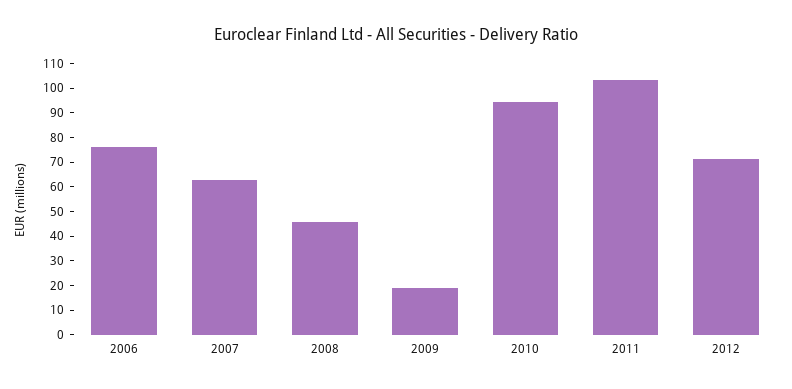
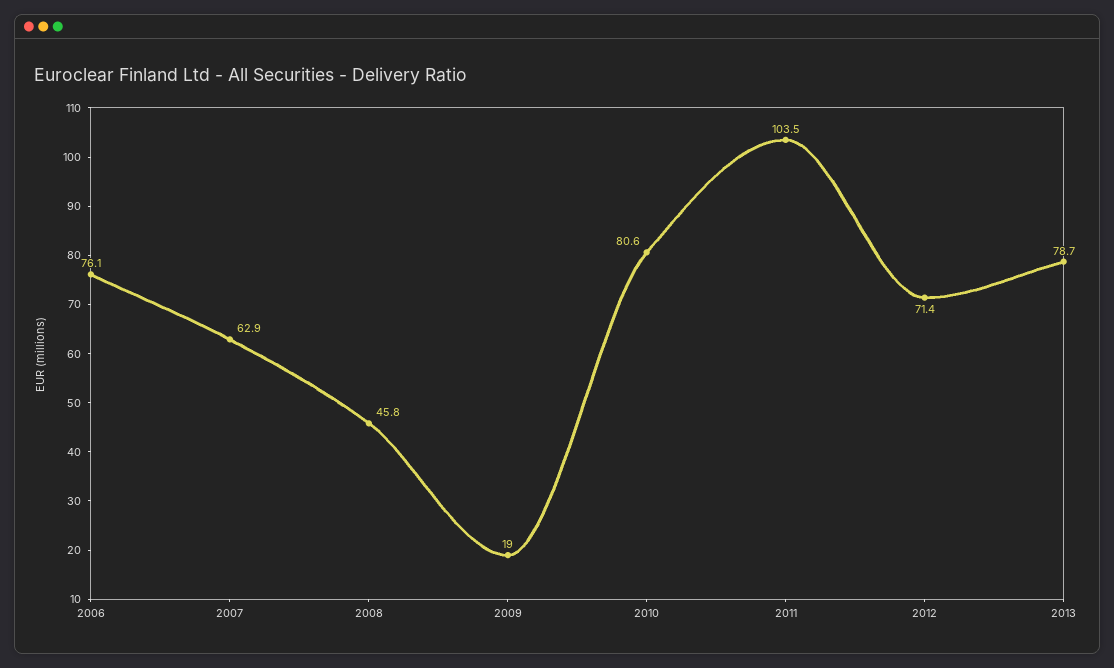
2010: 95 -> 80.6
2013: none -> 78.7

